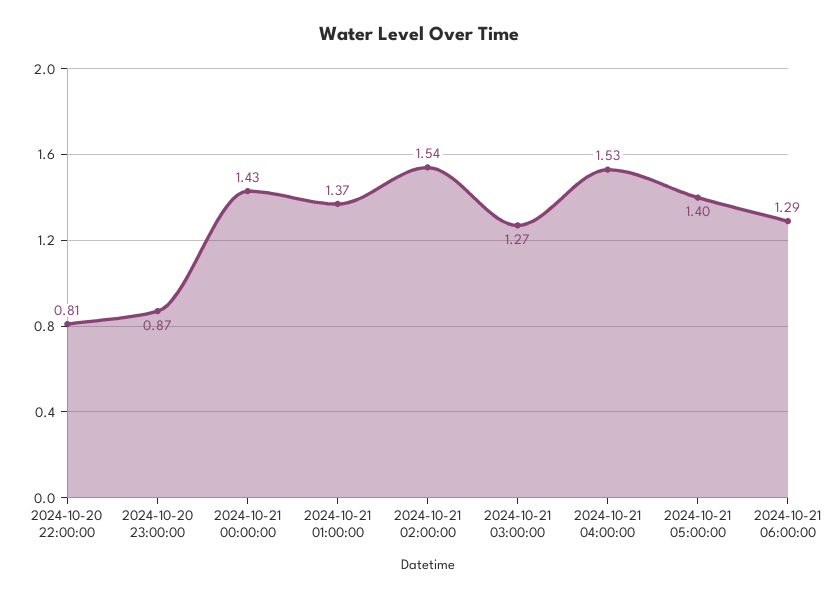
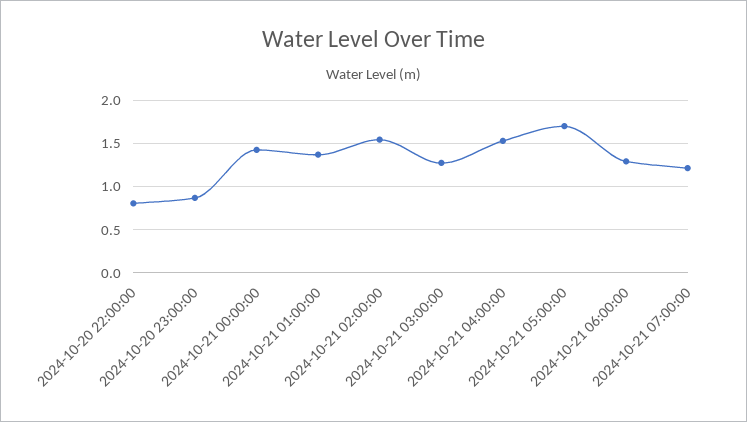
2024-10-21 05:00:00: 1.4 -> 1.7
2024-10-21 07:00:00: none -> 1.2

